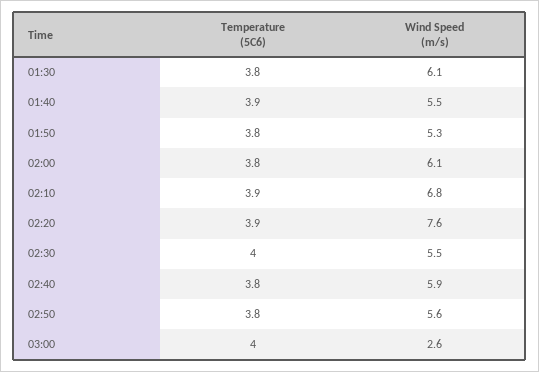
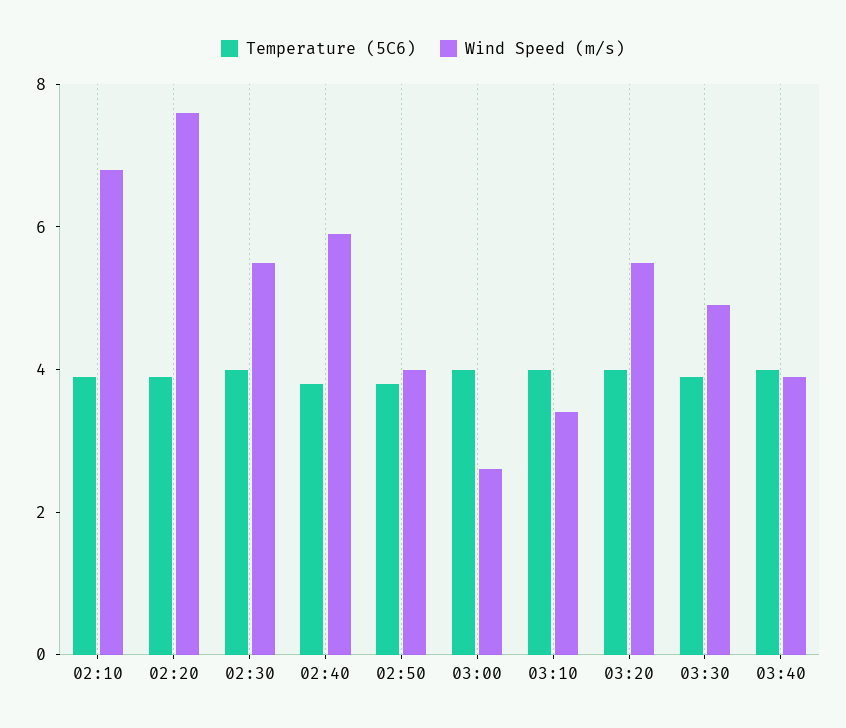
Temperature (5C6), 01:30: 3.8 -> none
Wind Speed (m/s), 01:30: 6.1 -> none
Temperature (5C6), 01:40: 3.9 -> none
Wind Speed (m/s), 01:40: 5.5 -> none
Temperature (5C6), 01:50: 3.8 -> none
Wind Speed (m/s), 01:50: 5.3 -> none
Temperature (5C6), 02:00: 3.8 -> none
Wind Speed (m/s), 02:00: 6.1 -> none
Wind Speed (m/s), 02:50: 5.6 -> 4
Temperature (5C6), 03:10: none -> 4
Wind Speed (m/s), 03:10: none -> 3.5
Temperature (5C6), 03:20: none -> 4
Wind Speed (m/s), 03:20: none -> 5.5
Temperature (5C6), 03:30: none -> 4
Wind Speed (m/s), 03:30: none -> 5
Temperature (5C6), 03:40: none -> 4
Wind Speed (m/s), 03:40: none -> 4

